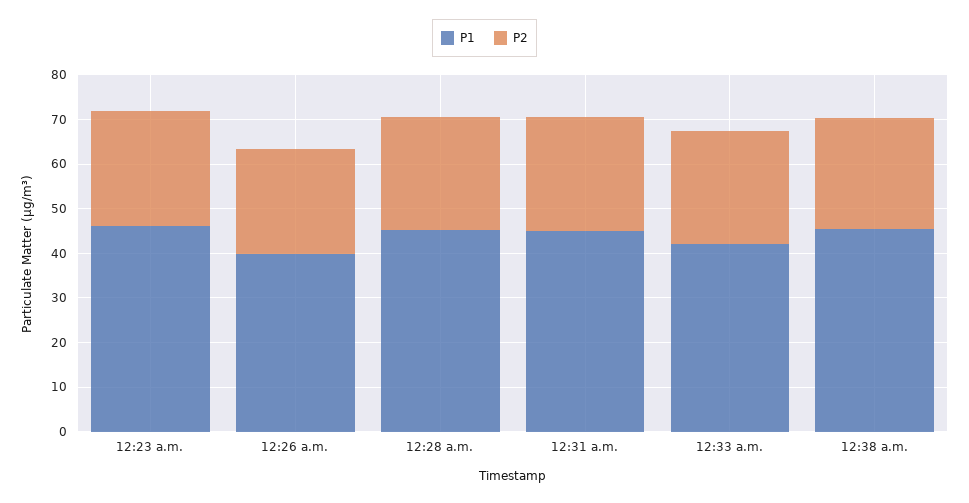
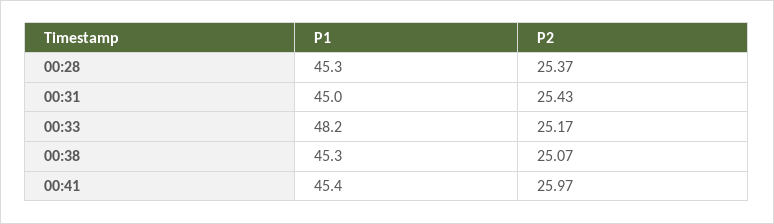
P1, 12:23 a.m.: 46 -> none
P2, 12:23 a.m.: 26 -> none
P1, 12:26 a.m.: 40 -> none
P2, 12:26 a.m.: 24 -> none
P1, 12:33 a.m.: 42 -> 48.2
P1, 00:41: none -> 45.4
P2, 00:41: none -> 25.97

